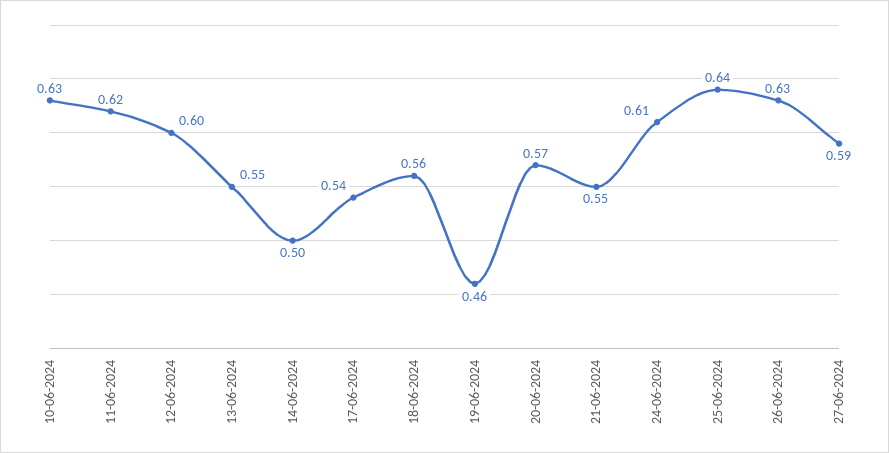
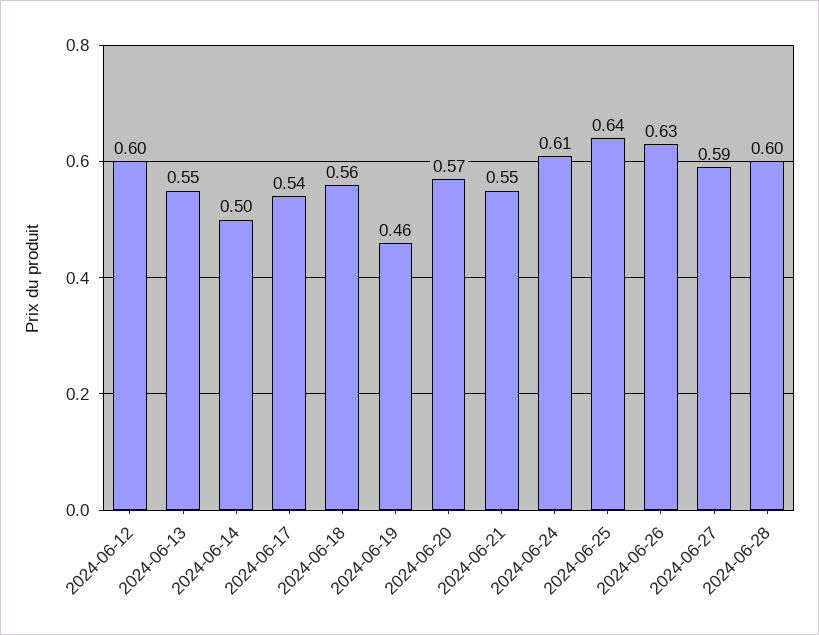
10-06-2024: 0.63 -> none
11-06-2024: 0.62 -> none
2024-06-28: none -> 0.6

